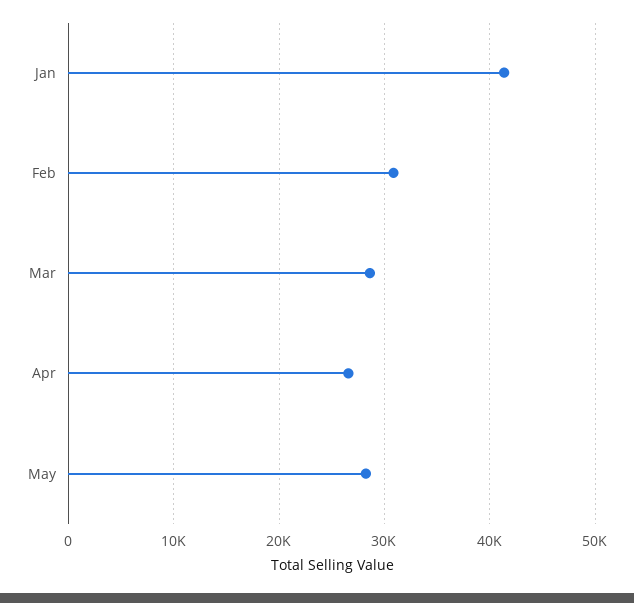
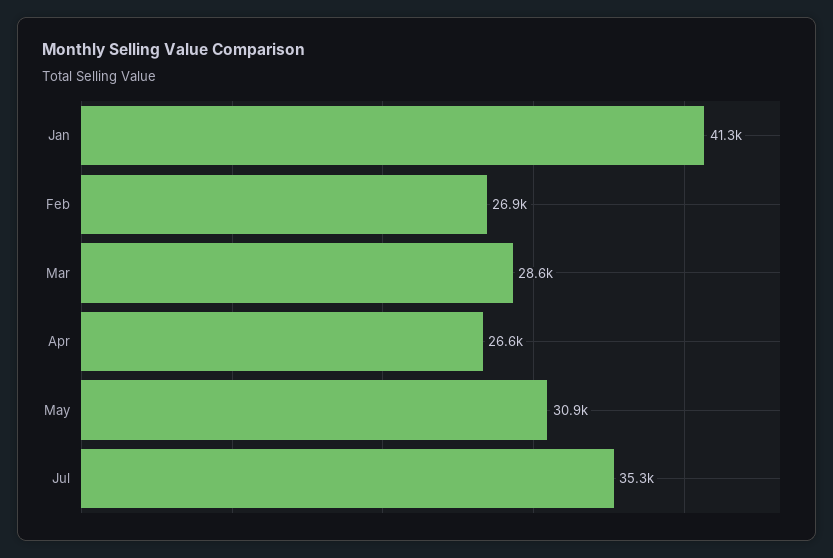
Feb: 31000 -> 26900
May: 28000 -> 30900
Jul: none -> 35300

